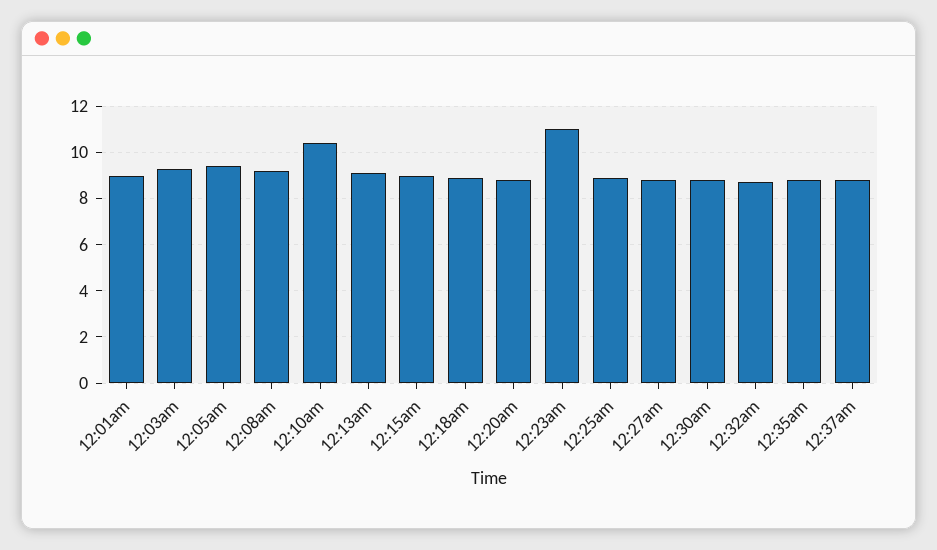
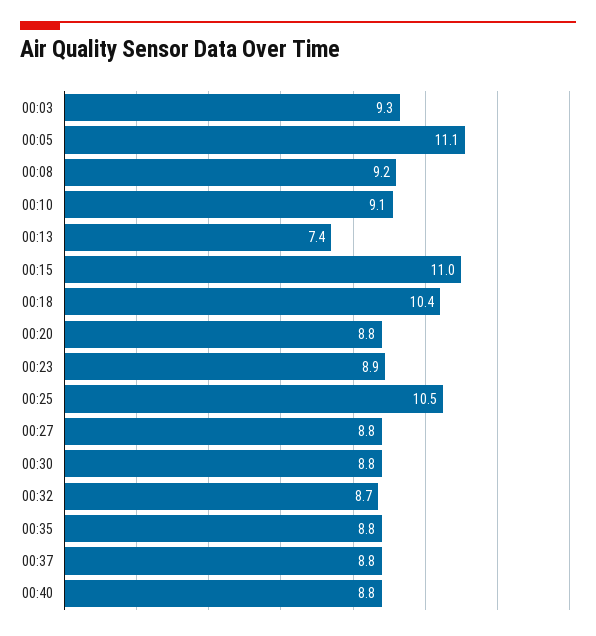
12:01am: 9 -> none
12:05am: 9.5 -> 11.1
12:10am: 10.5 -> 9.1
12:13am: 9 -> 7.4
12:15am: 9 -> 11
12:18am: 9 -> 10.4
12:23am: 11 -> 8.9
12:25am: 9 -> 10.5
00:40: none -> 8.8

